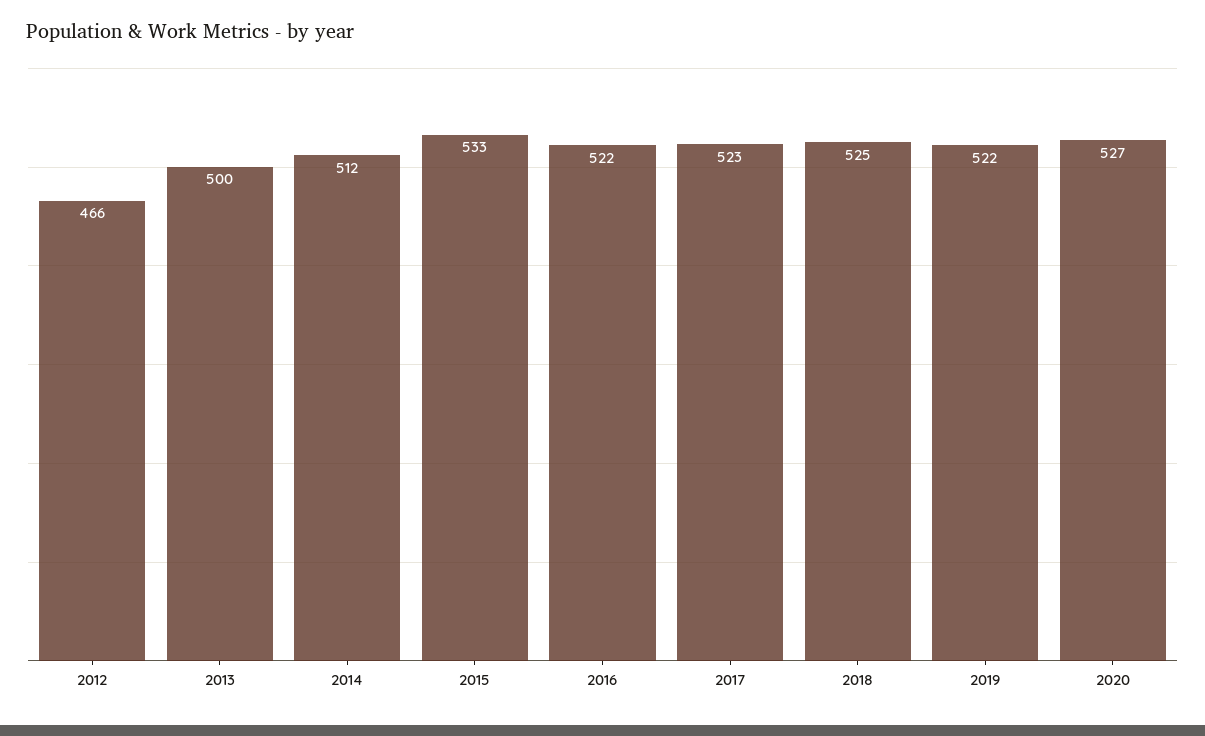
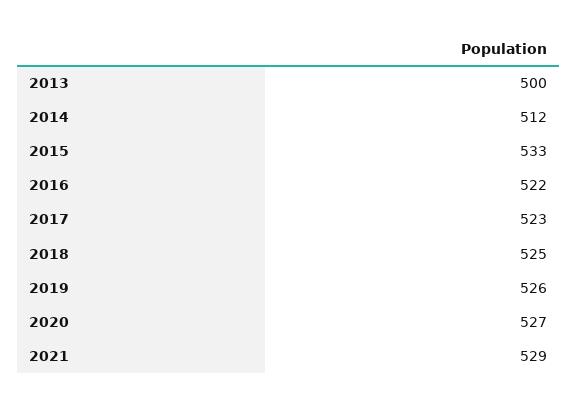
2012: 466 -> none
2019: 522 -> 526
2021: none -> 529

